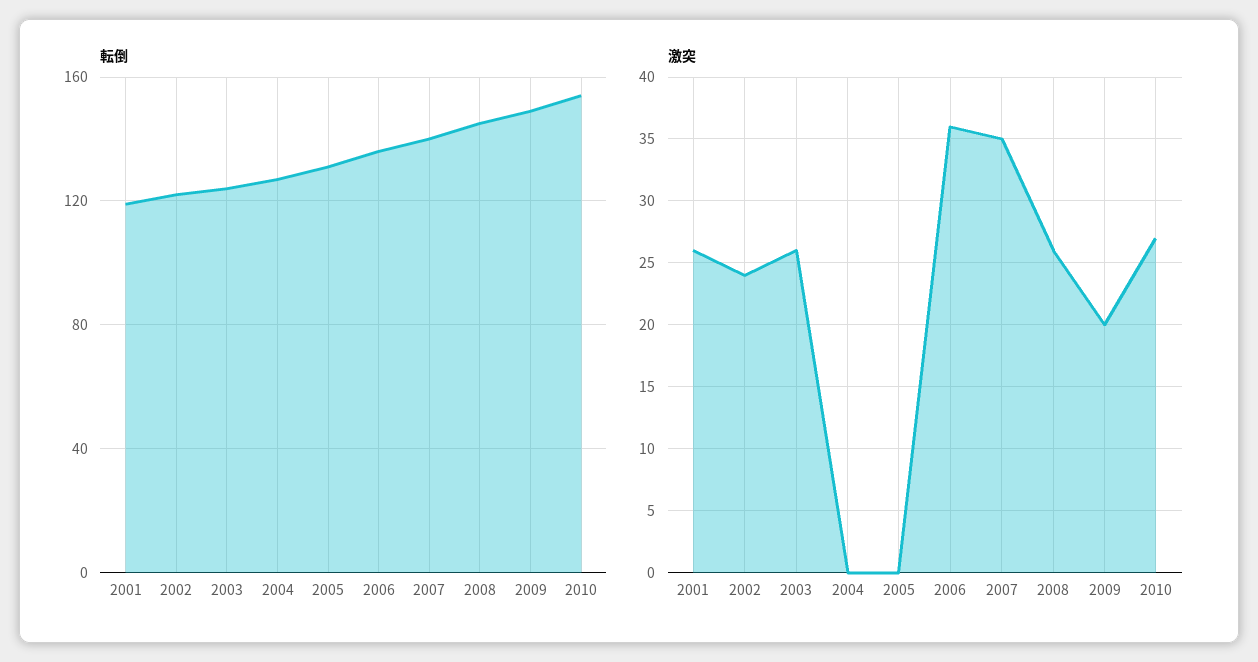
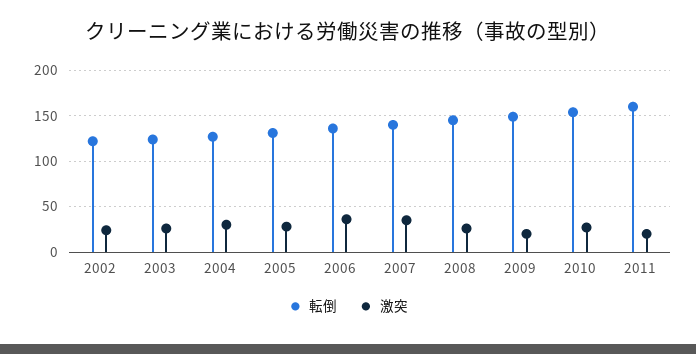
転倒, 2001: 120 -> none
激突, 2001: 26 -> none
激突, 2004: 0 -> 30
激突, 2005: 0 -> 30
転倒, 2011: none -> 160
激突, 2011: none -> 20

